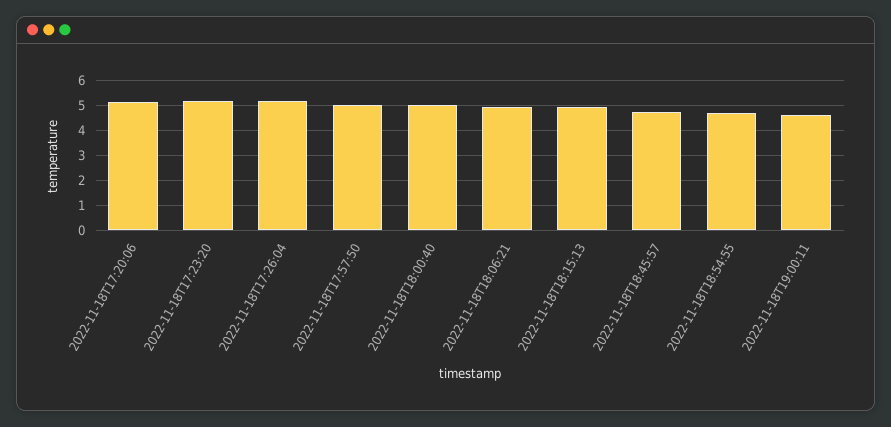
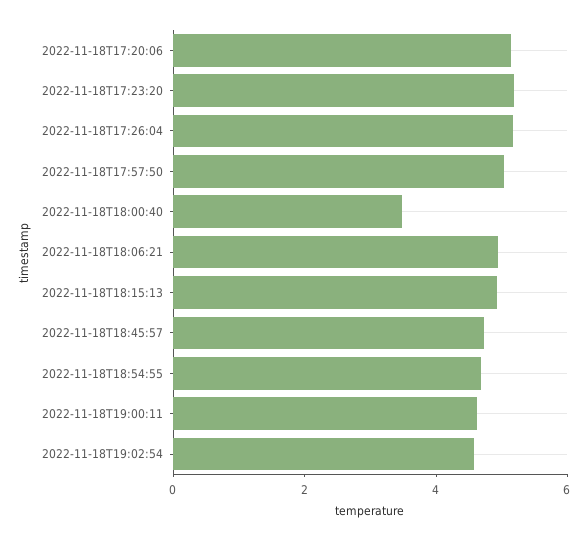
2022-11-18T18:00:40: 5 -> 3.5
2022-11-18T19:02:54: none -> 4.5

